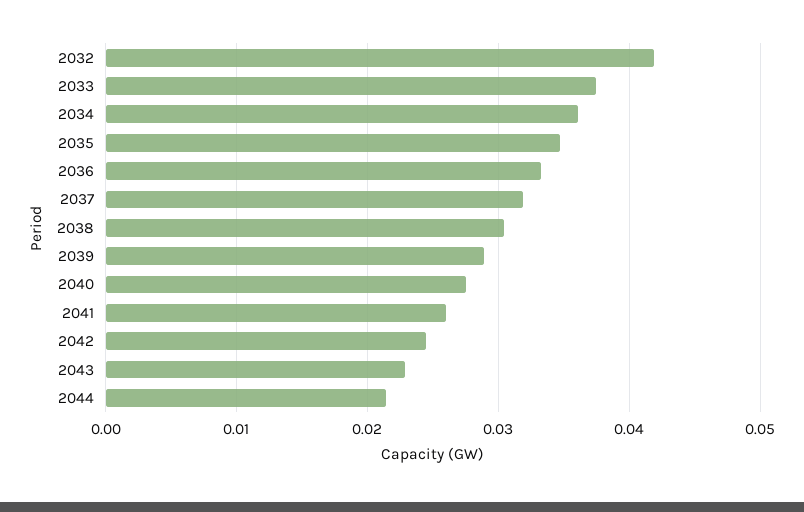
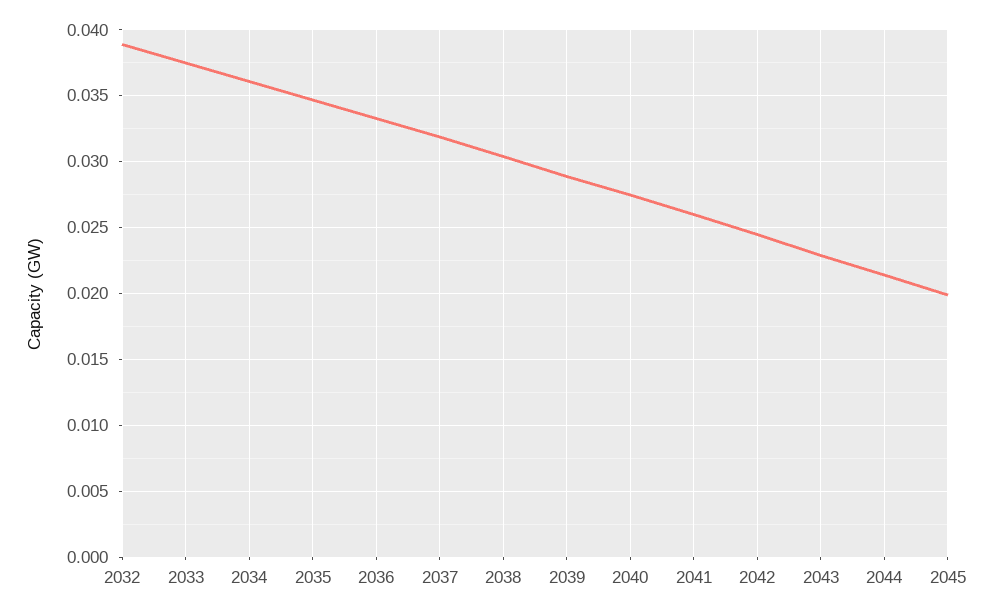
2032: 0.042 -> 0.039
2045: none -> 0.02

